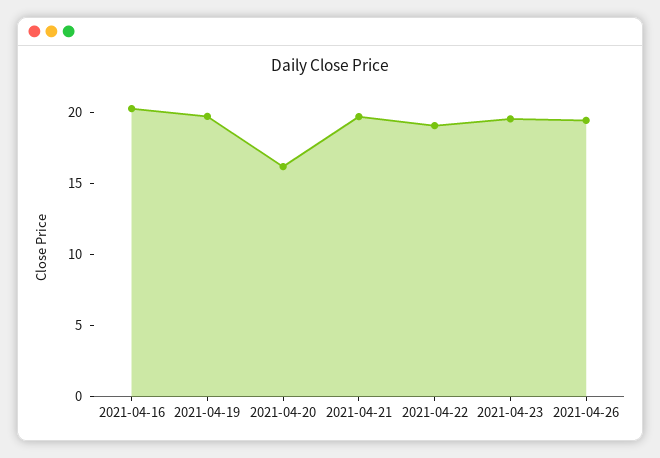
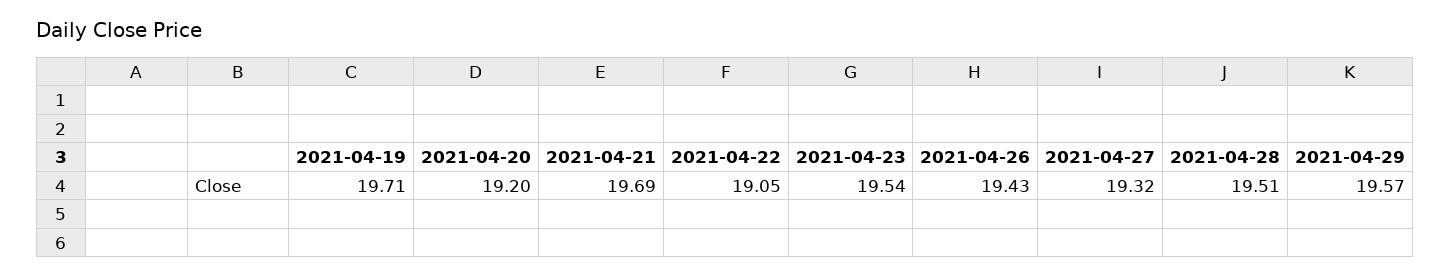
2021-04-16: 20 -> none
2021-04-20: 16 -> 19.2
2021-04-27: none -> 19.32
2021-04-28: none -> 19.51
2021-04-29: none -> 19.57

